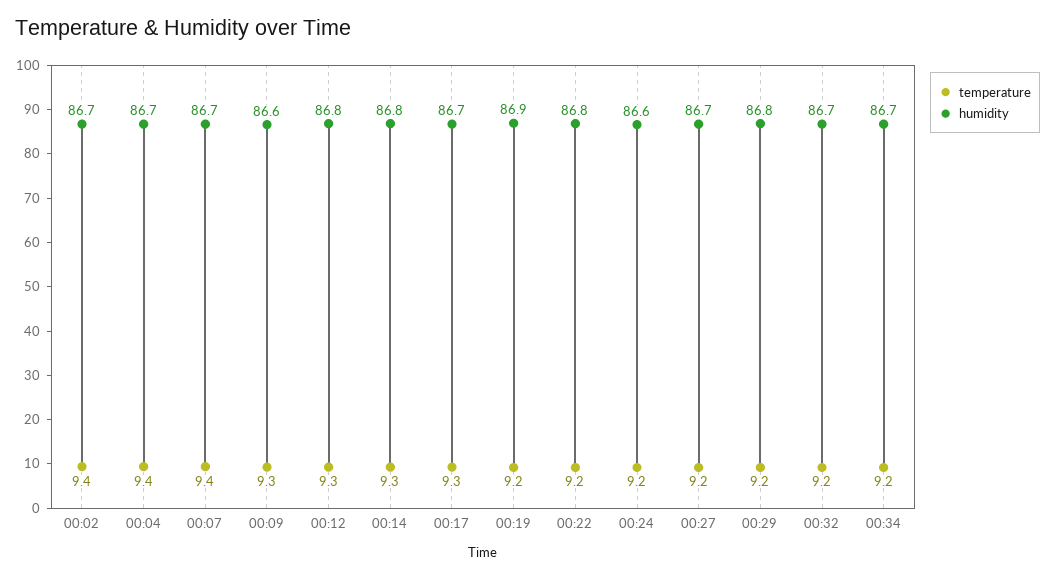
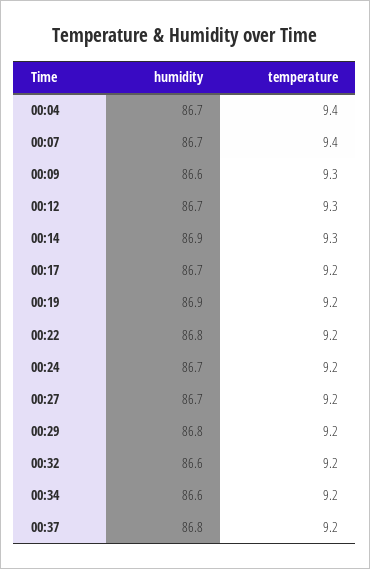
temperature, 00:02: 9.4 -> none
humidity, 00:02: 86.7 -> none
humidity, 00:12: 86.8 -> 86.7
humidity, 00:14: 86.8 -> 86.9
temperature, 00:17: 9.3 -> 9.2
humidity, 00:24: 86.6 -> 86.7
humidity, 00:32: 86.7 -> 86.6
humidity, 00:34: 86.7 -> 86.6
humidity, 00:37: none -> 86.8
temperature, 00:37: none -> 9.2

